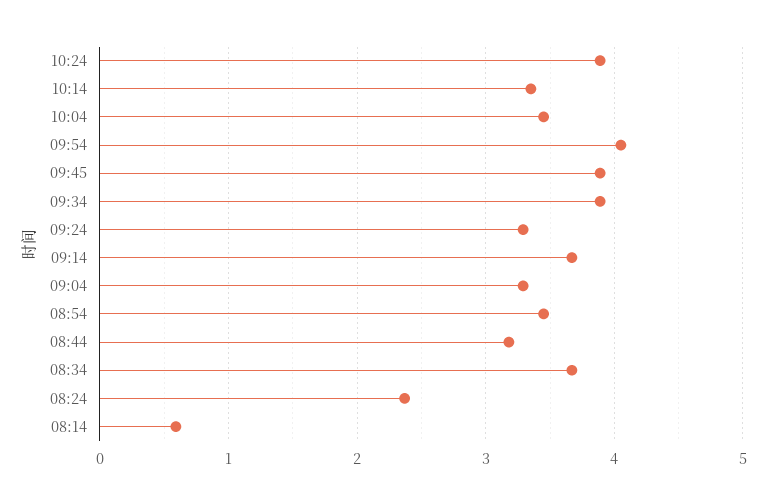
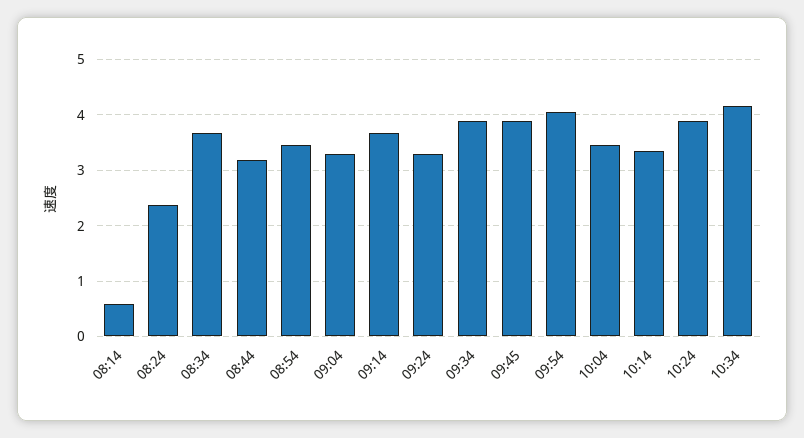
10:34: none -> 4.2

